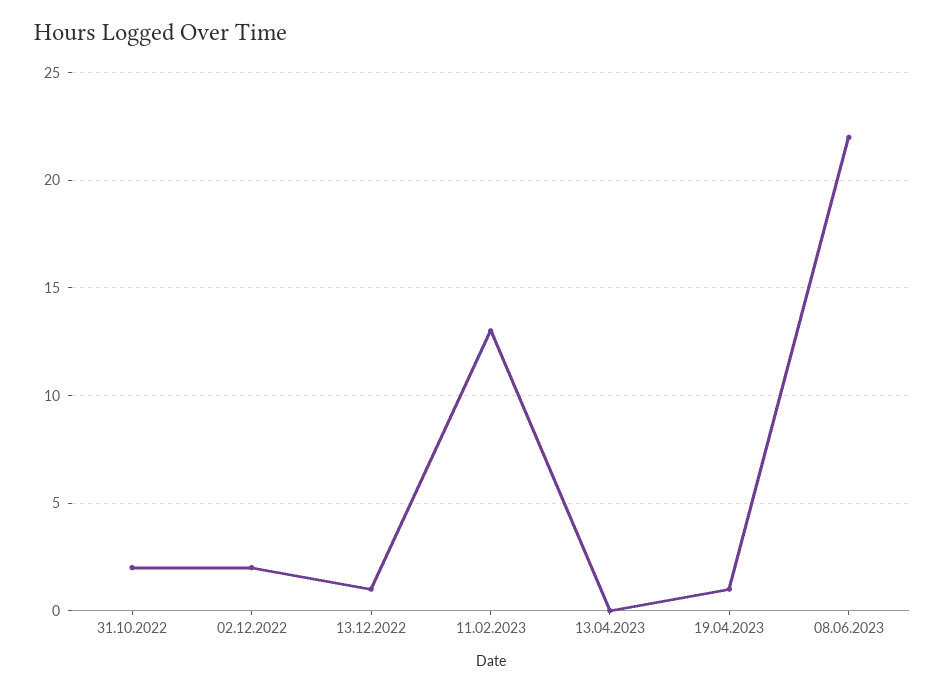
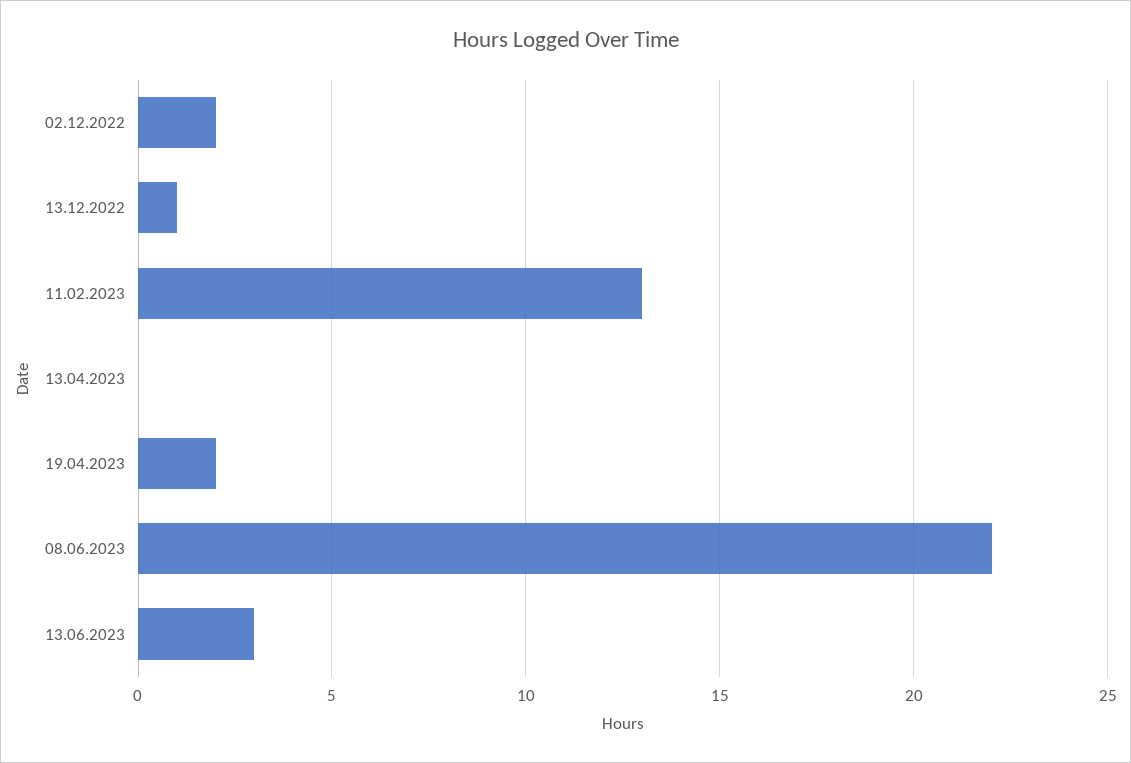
31.10.2022: 2 -> none
19.04.2023: 1 -> 2
13.06.2023: none -> 3

